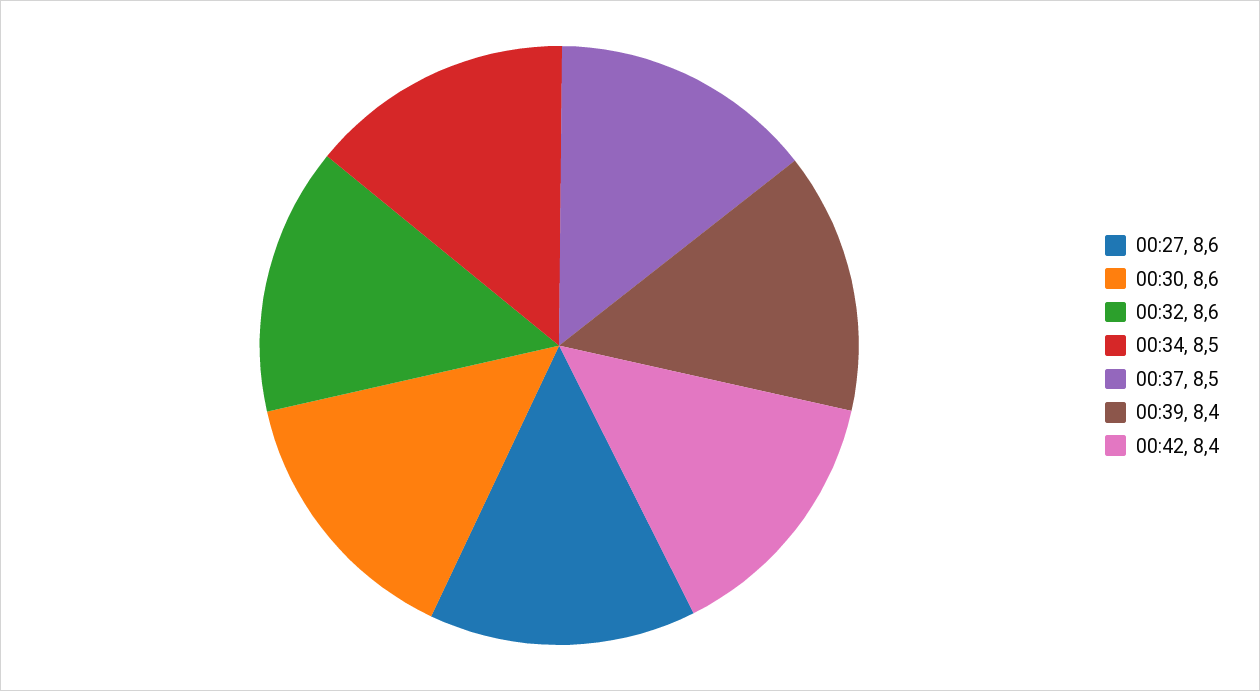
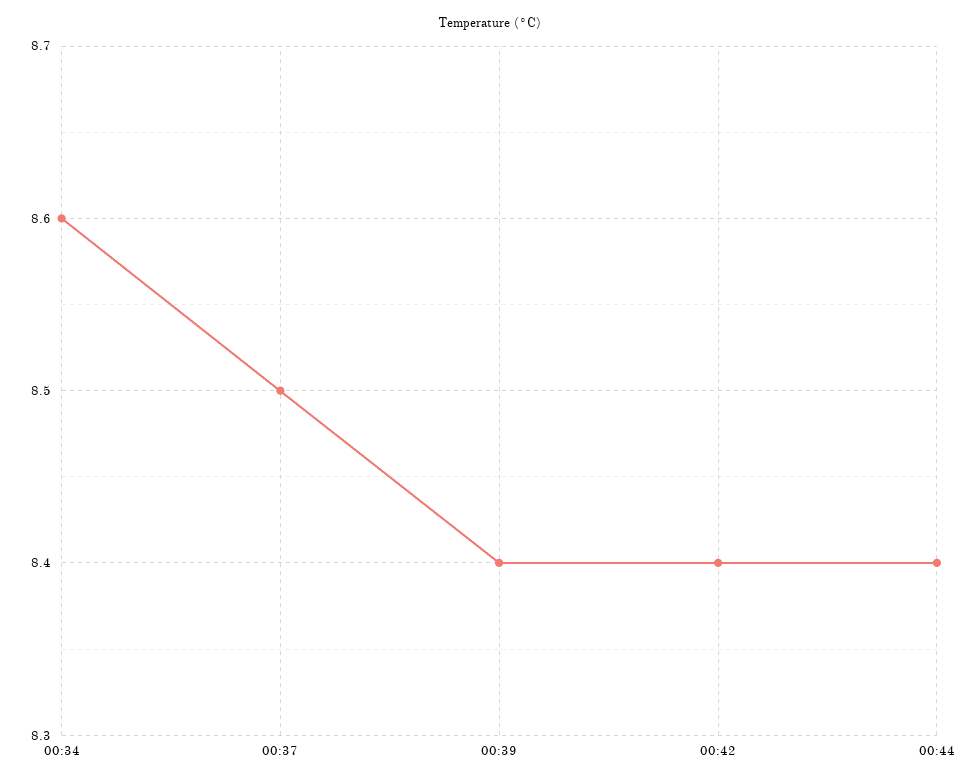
00:27: 8.6 -> none
00:30: 8.6 -> none
00:32: 8.6 -> none
00:34: 8.5 -> 8.6
00:44: none -> 8.4

